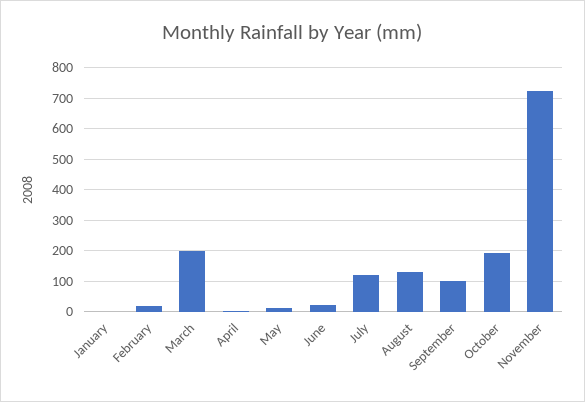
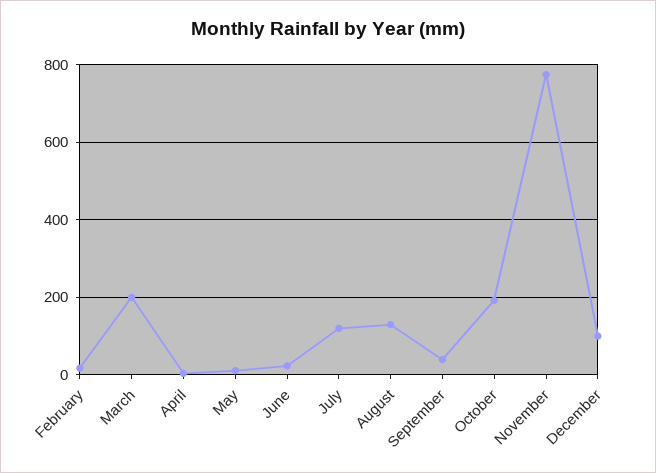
January: 0 -> none
September: 100 -> 40
November: 720 -> 780
December: none -> 100

